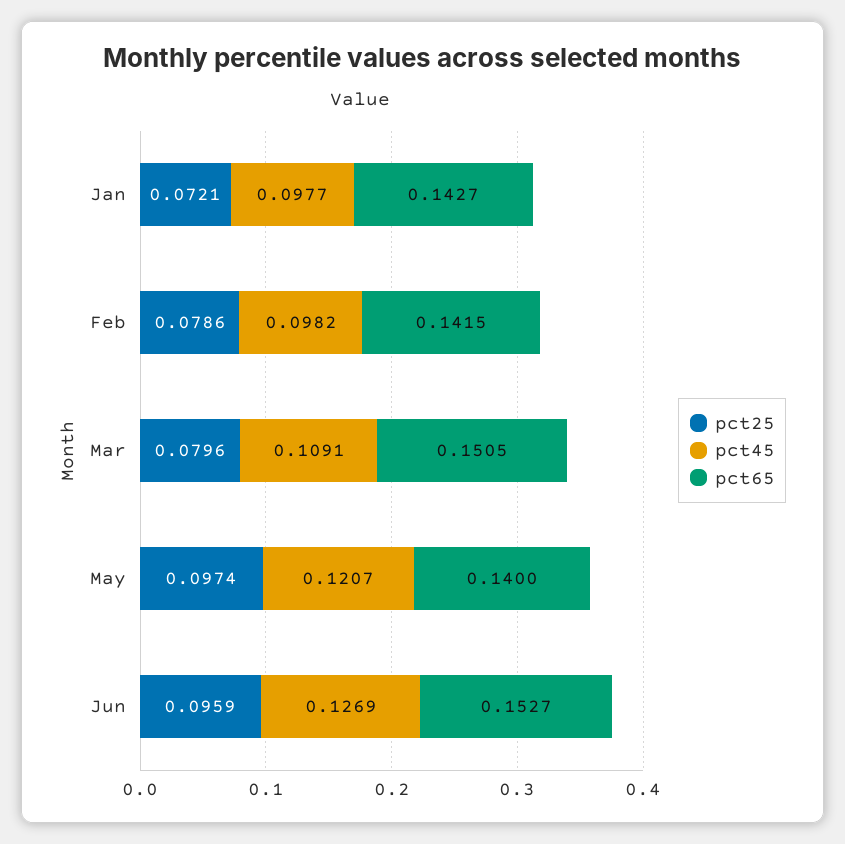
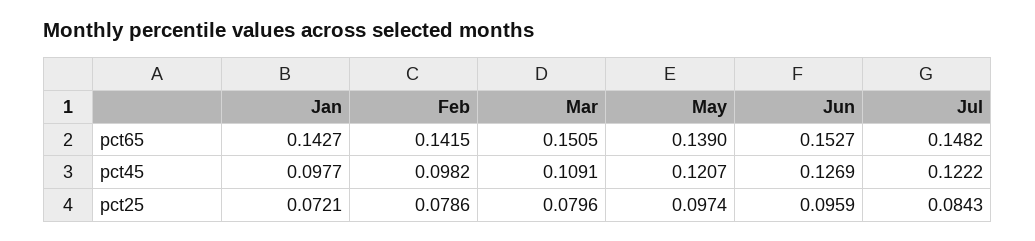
pct65, May: 0.14 -> 0.139
pct65, Jul: none -> 0.1482
pct45, Jul: none -> 0.1222
pct25, Jul: none -> 0.0843

